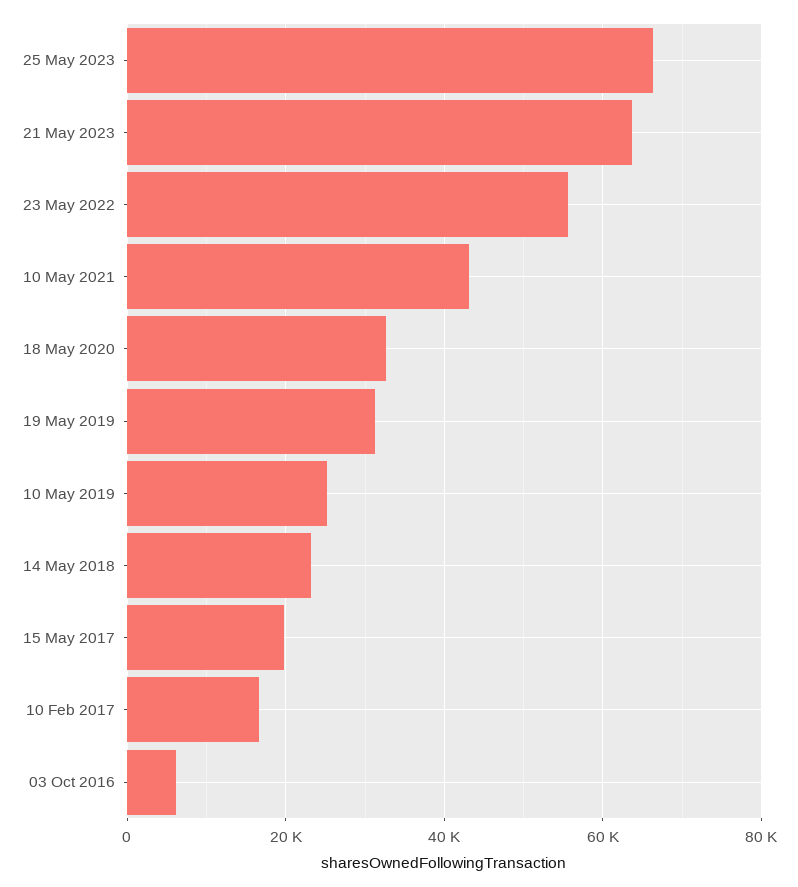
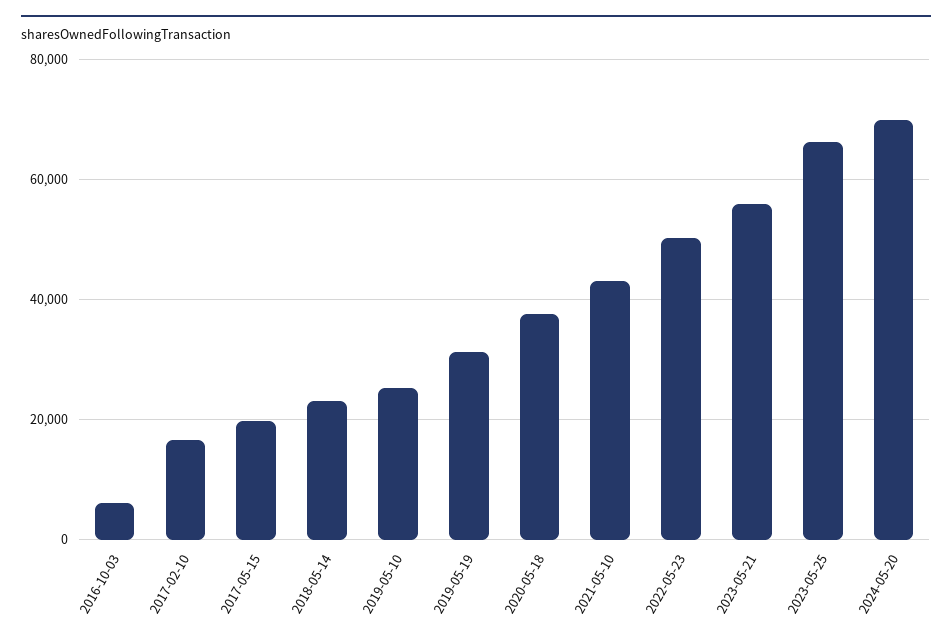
21 May 2023: 64000 -> 56000
23 May 2022: 56000 -> 50000
18 May 2020: 32000 -> 38000
2024-05-20: none -> 70000

